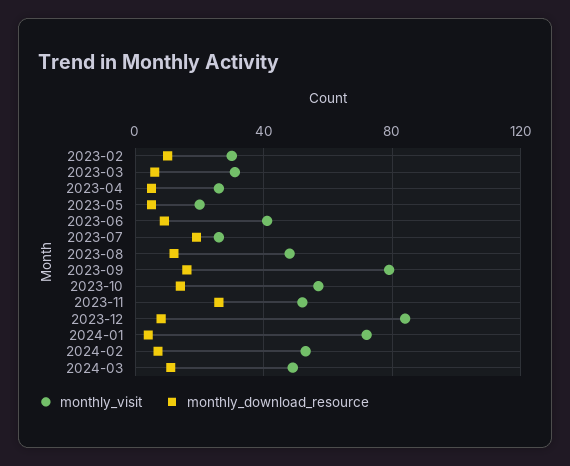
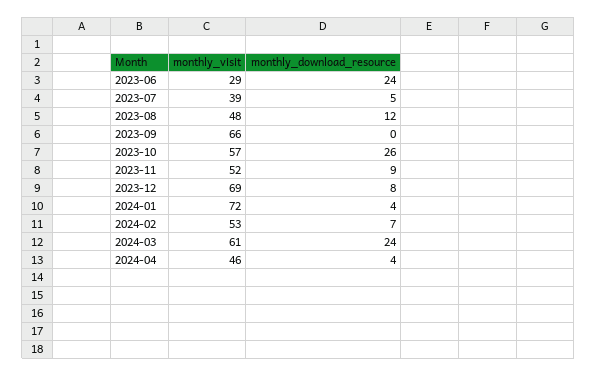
monthly_visit, 2023-02: 30 -> none
monthly_download_resource, 2023-02: 10 -> none
monthly_visit, 2023-03: 30 -> none
monthly_download_resource, 2023-03: 5 -> none
monthly_visit, 2023-04: 25 -> none
monthly_download_resource, 2023-04: 5 -> none
monthly_visit, 2023-05: 20 -> none
monthly_download_resource, 2023-05: 5 -> none
monthly_visit, 2023-06: 40 -> 29
monthly_download_resource, 2023-06: 10 -> 24
monthly_visit, 2023-07: 25 -> 39
monthly_download_resource, 2023-07: 20 -> 5
monthly_visit, 2023-09: 80 -> 66
monthly_download_resource, 2023-09: 15 -> 0
monthly_download_resource, 2023-10: 15 -> 26
monthly_download_resource, 2023-11: 25 -> 9
monthly_visit, 2023-12: 85 -> 69
monthly_visit, 2024-03: 50 -> 61
monthly_download_resource, 2024-03: 10 -> 24
monthly_visit, 2024-04: none -> 46
monthly_download_resource, 2024-04: none -> 4

